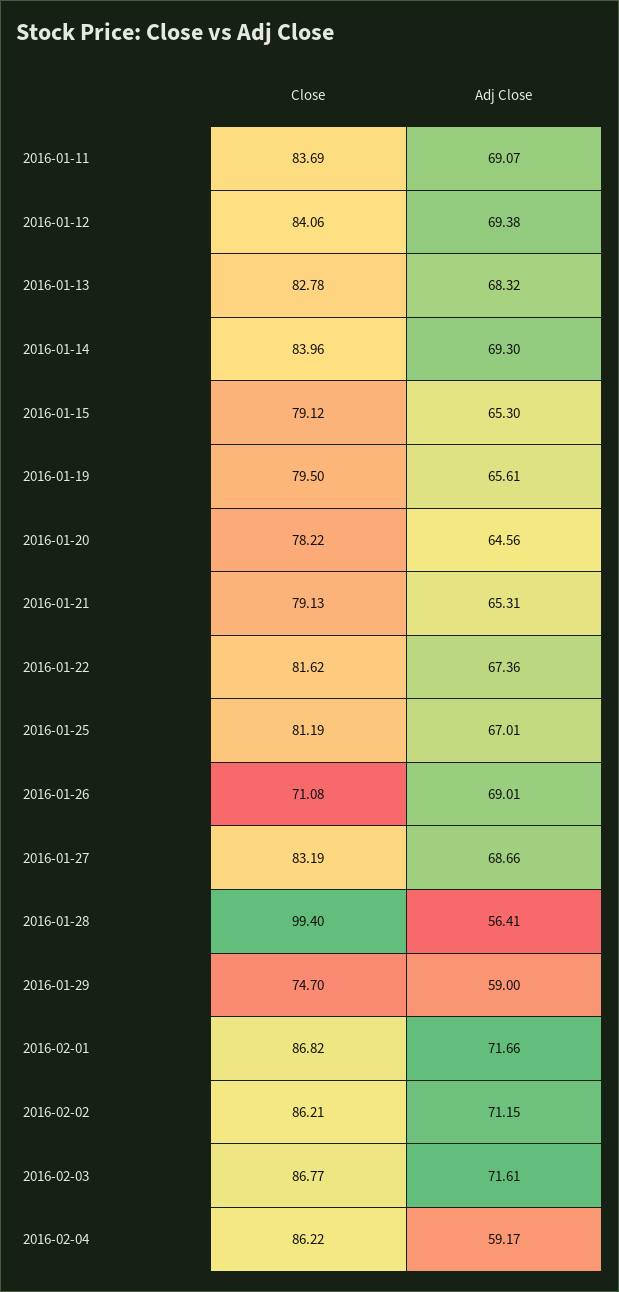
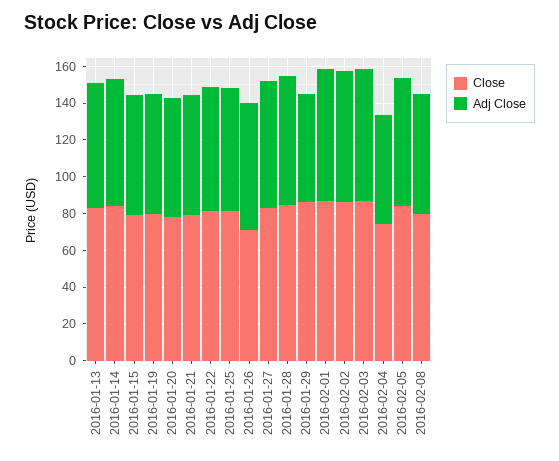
Close, 2016-01-11: 83.69 -> none
Adj Close, 2016-01-11: 69.07 -> none
Close, 2016-01-12: 84.06 -> none
Adj Close, 2016-01-12: 69.38 -> none
Close, 2016-01-28: 99.4 -> 85
Adj Close, 2016-01-28: 56.41 -> 70
Close, 2016-01-29: 74.7 -> 85
Close, 2016-02-04: 86.22 -> 75
Close, 2016-02-05: none -> 85
Adj Close, 2016-02-05: none -> 70
Close, 2016-02-08: none -> 80
Adj Close, 2016-02-08: none -> 65

